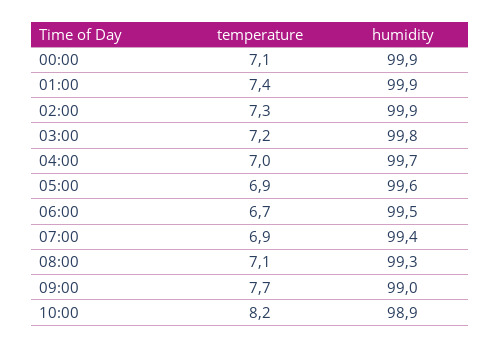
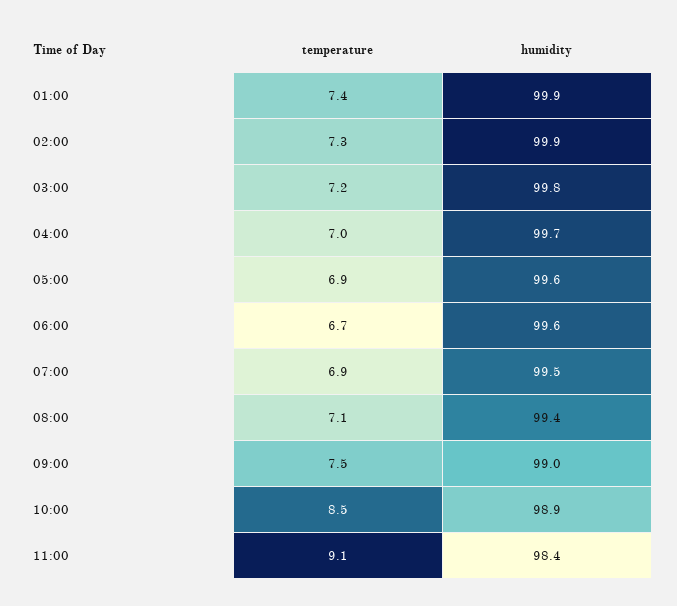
temperature, 00:00: 7.1 -> none
humidity, 00:00: 99.9 -> none
humidity, 06:00: 99.5 -> 99.6
humidity, 07:00: 99.4 -> 99.5
humidity, 08:00: 99.3 -> 99.4
temperature, 09:00: 7.7 -> 7.5
temperature, 10:00: 8.2 -> 8.5
temperature, 11:00: none -> 9.1
humidity, 11:00: none -> 98.4

